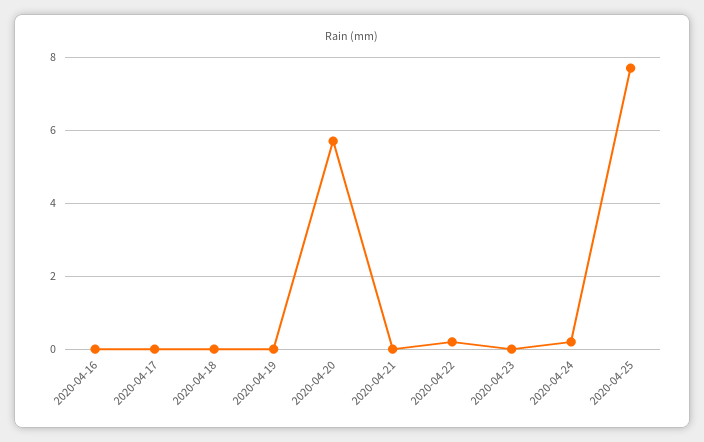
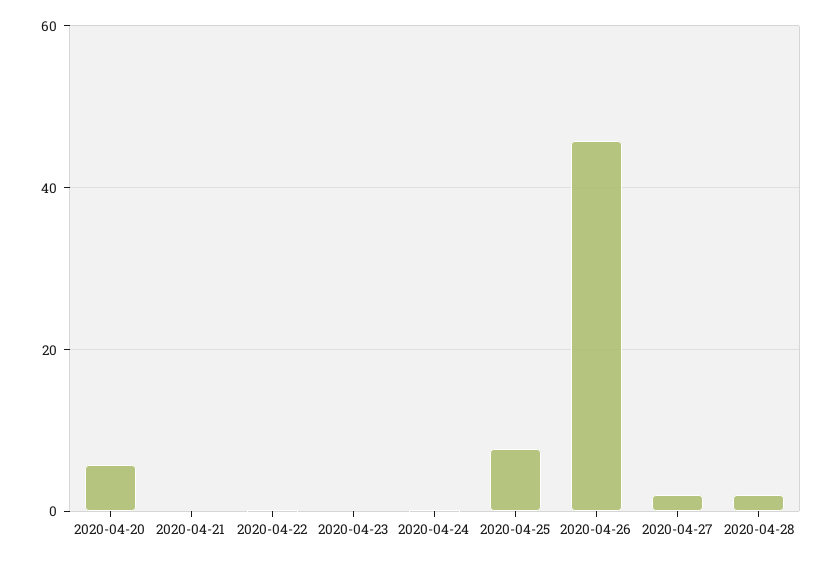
2020-04-16: 0 -> none
2020-04-17: 0 -> none
2020-04-18: 0 -> none
2020-04-19: 0 -> none
2020-04-26: none -> 46
2020-04-27: none -> 2
2020-04-28: none -> 2

